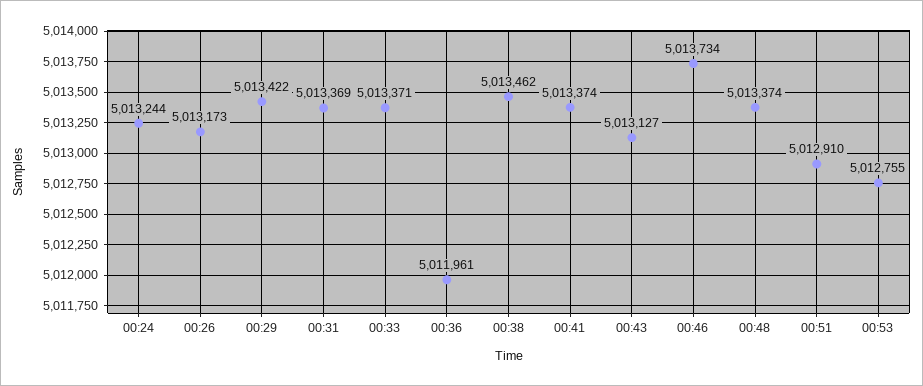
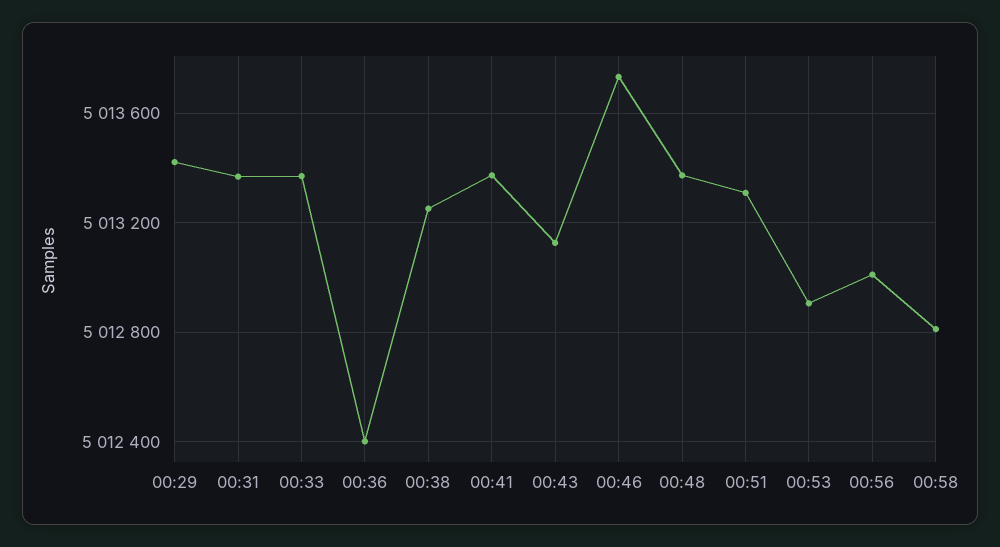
00:24: 5013244 -> none
00:26: 5013173 -> none
00:36: 5011961 -> 5012400
00:38: 5013462 -> 5013250
00:51: 5012910 -> 5013300
00:53: 5012755 -> 5012900
00:56: none -> 5013000
00:58: none -> 5012800

